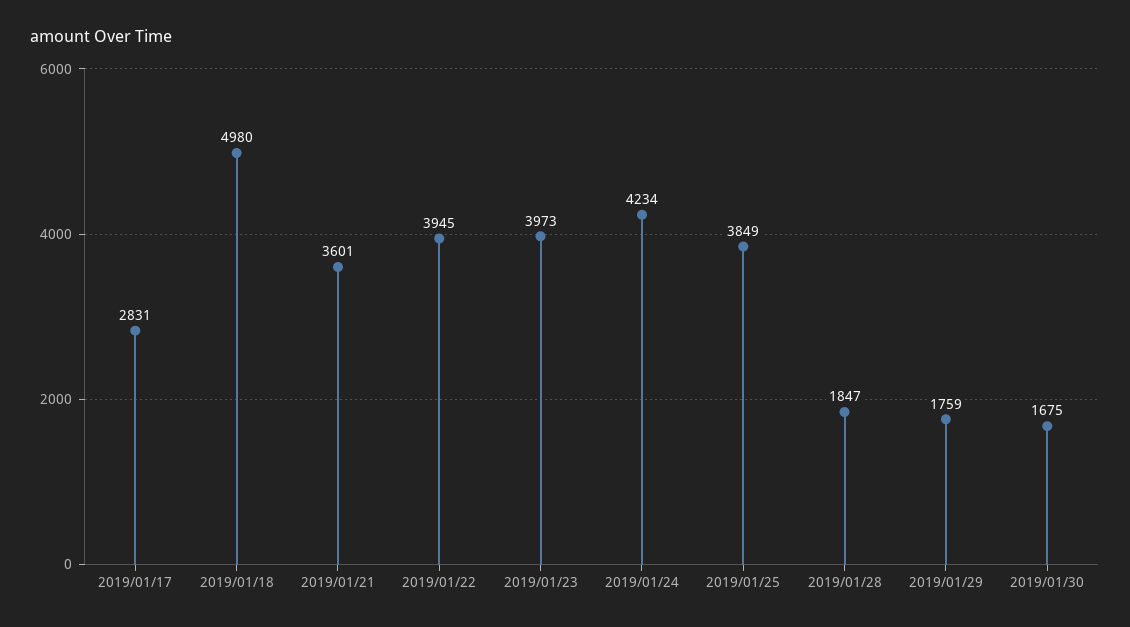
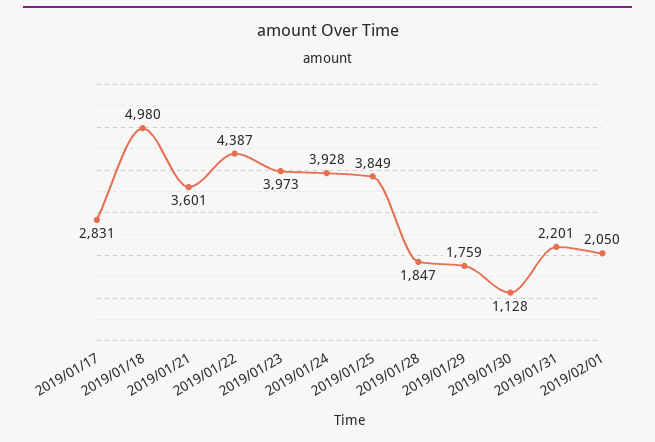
2019/01/22: 3945 -> 4387
2019/01/24: 4234 -> 3928
2019/01/30: 1675 -> 1128
2019/01/31: none -> 2201
2019/02/01: none -> 2050

